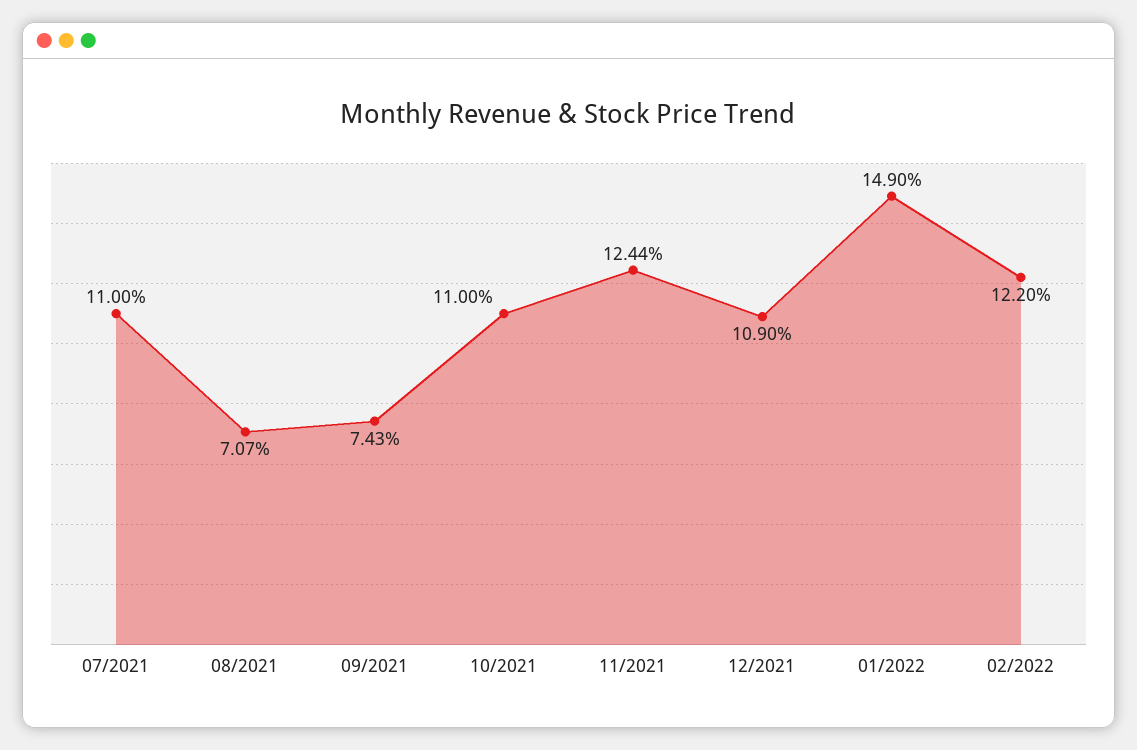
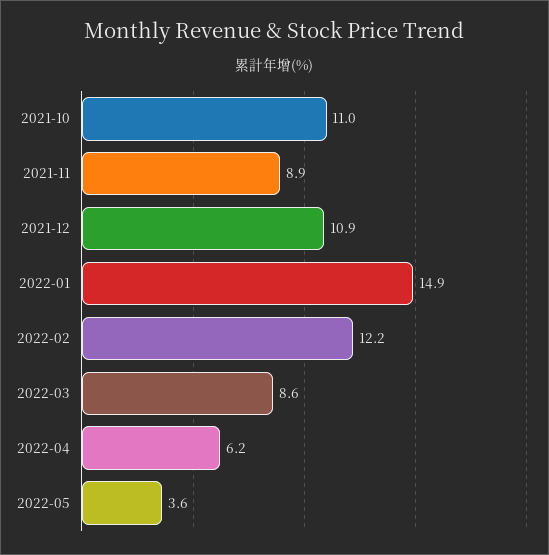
07/2021: 11 -> none
08/2021: 7.07 -> none
09/2021: 7.43 -> none
11/2021: 12.44 -> 8.9
2022-03: none -> 8.6
2022-04: none -> 6.2
2022-05: none -> 3.6

